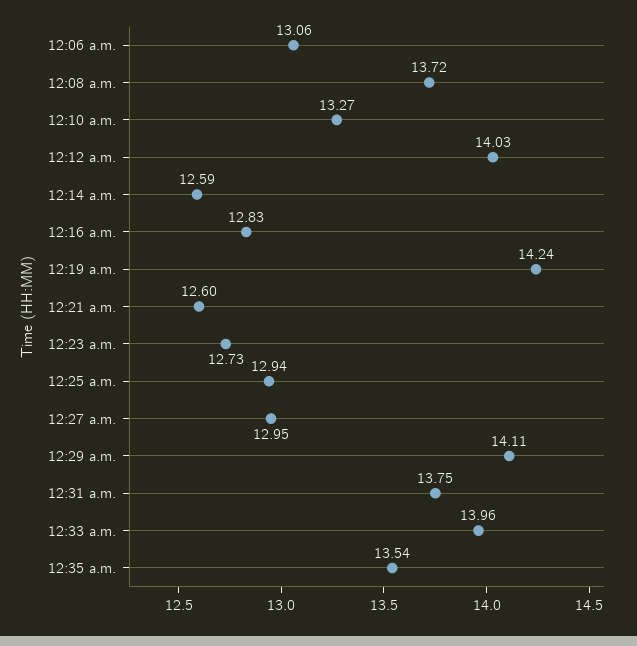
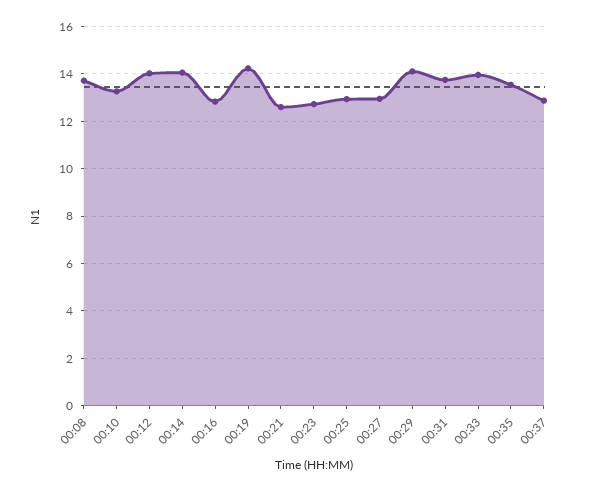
12:06 a.m.: 13.06 -> none
12:14 a.m.: 12.59 -> 14
00:37: none -> 13

